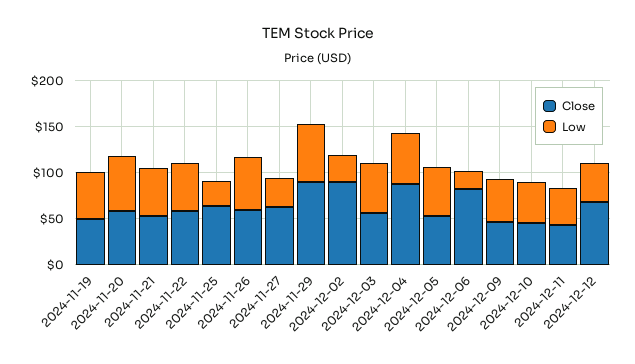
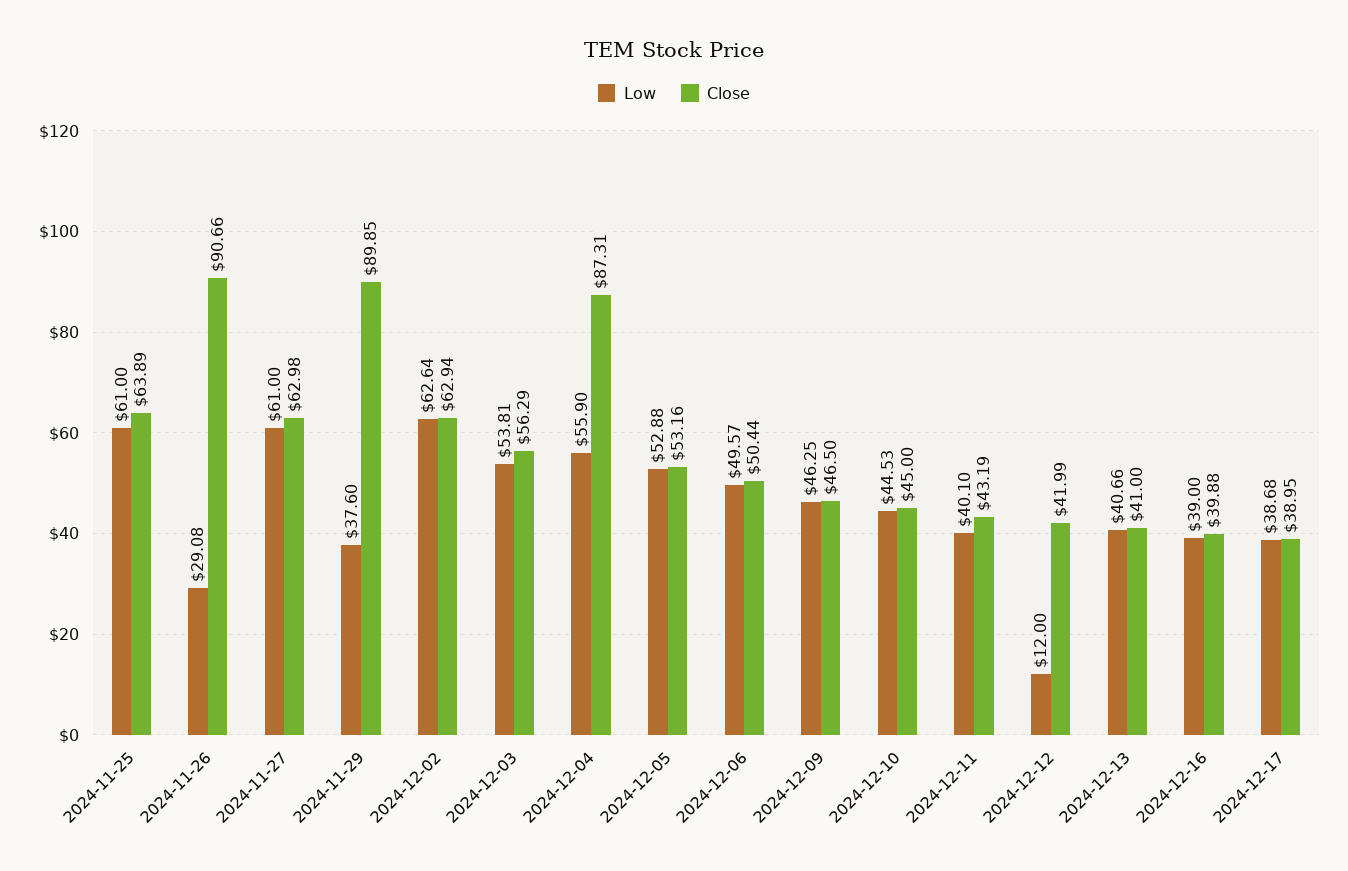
Close, 2024-11-19: 50 -> none
Low, 2024-11-19: 50 -> none
Close, 2024-11-20: 60 -> none
Low, 2024-11-20: 60 -> none
Close, 2024-11-21: 50 -> none
Low, 2024-11-21: 50 -> none
Close, 2024-11-22: 60 -> none
Low, 2024-11-22: 50 -> none
Low, 2024-11-25: 30 -> 61
Close, 2024-11-26: 60 -> 90.66
Low, 2024-11-26: 60 -> 29.08
Low, 2024-11-27: 30 -> 61
Low, 2024-11-29: 60 -> 37.6
Close, 2024-12-02: 90 -> 62.94
Low, 2024-12-02: 30 -> 62.64
Close, 2024-12-06: 80 -> 50.44
Low, 2024-12-06: 20 -> 49.57
Close, 2024-12-12: 70 -> 41.99
Low, 2024-12-12: 40 -> 12
Low, 2024-12-13: none -> 40.66
Close, 2024-12-13: none -> 41
Low, 2024-12-16: none -> 39
Close, 2024-12-16: none -> 39.88
Low, 2024-12-17: none -> 38.68
Close, 2024-12-17: none -> 38.95

